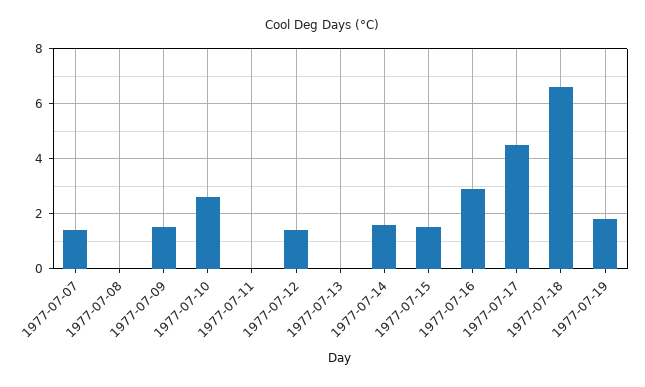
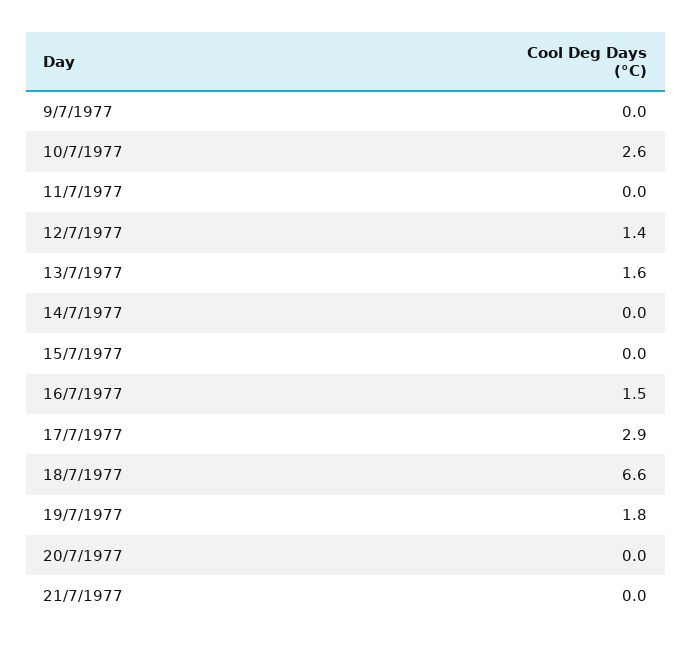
1977-07-07: 1.5 -> none
1977-07-08: 0 -> none
1977-07-09: 1.5 -> 0
1977-07-13: 0 -> 1.6
1977-07-14: 1.5 -> 0
1977-07-15: 1.5 -> 0
1977-07-16: 3 -> 1.5
1977-07-17: 4.5 -> 2.9
20/7/1977: none -> 0
21/7/1977: none -> 0

